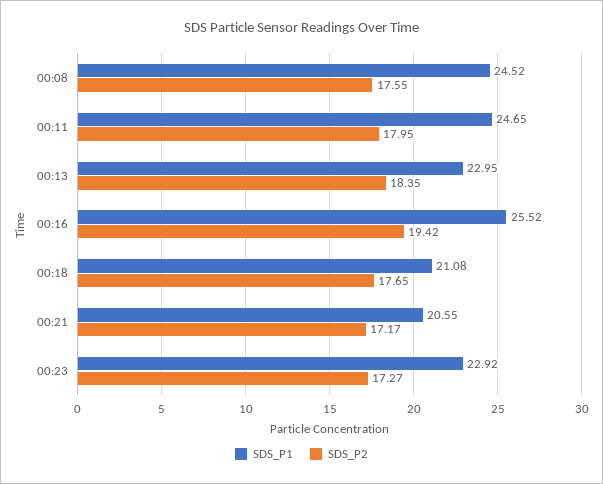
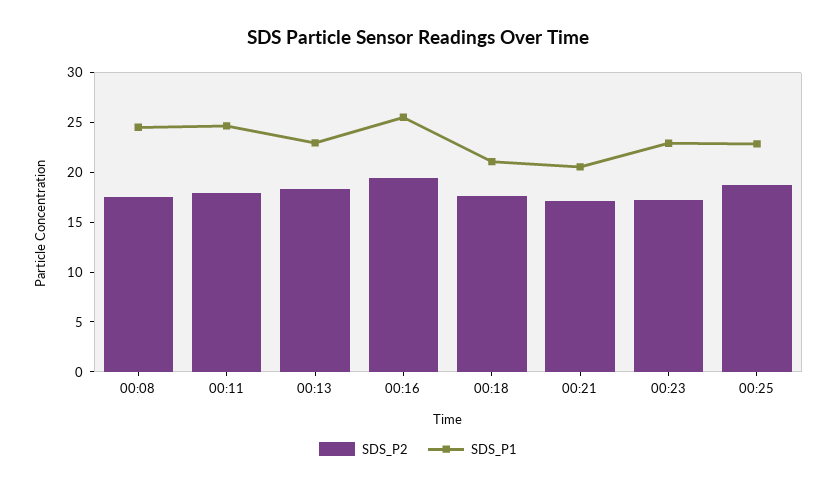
SDS_P2, 00:25: none -> 19
SDS_P1, 00:25: none -> 23

